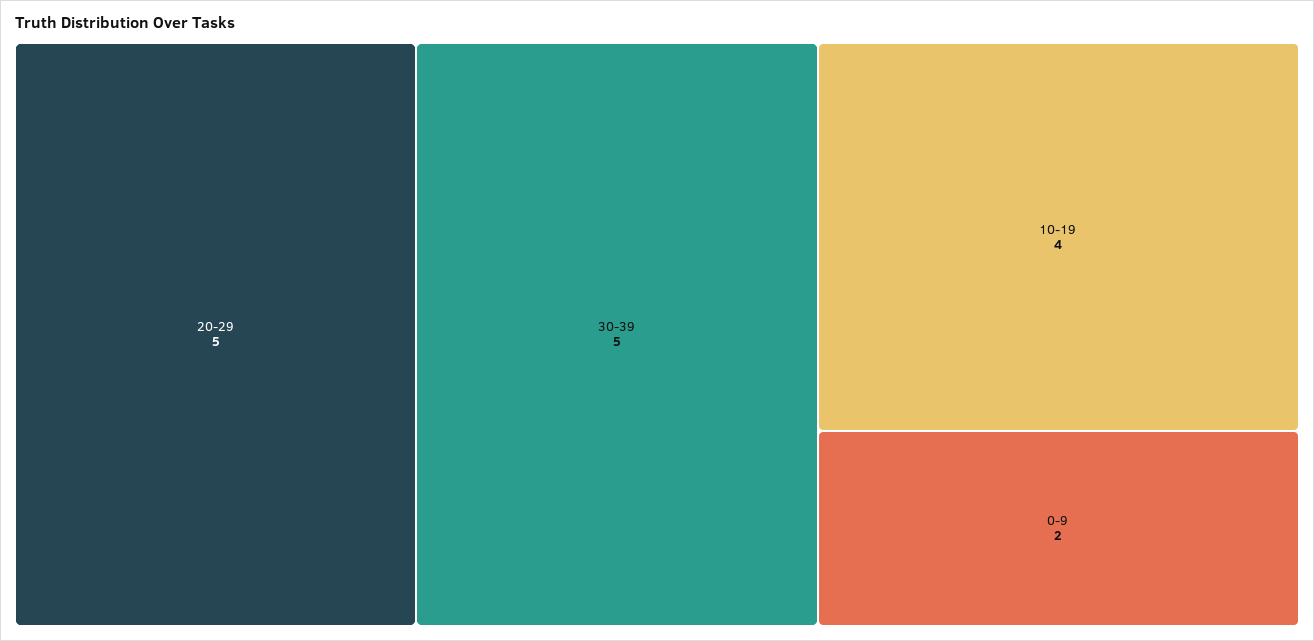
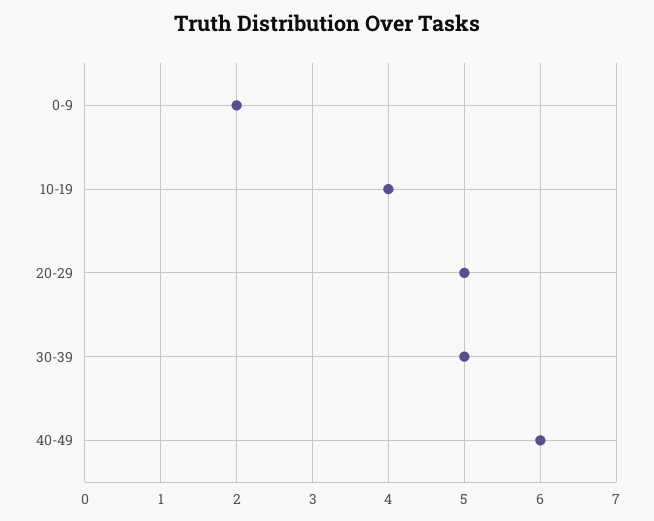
40-49: none -> 6

